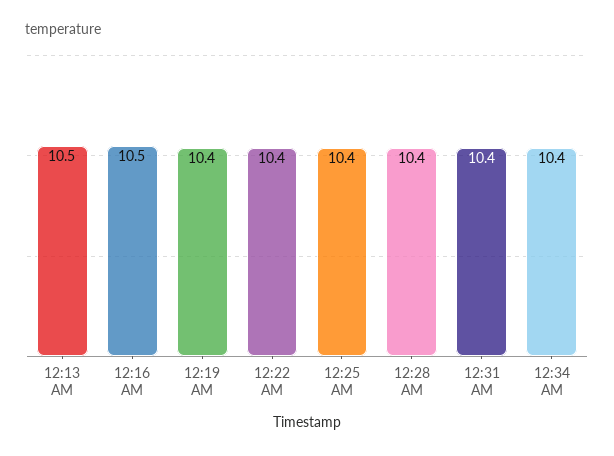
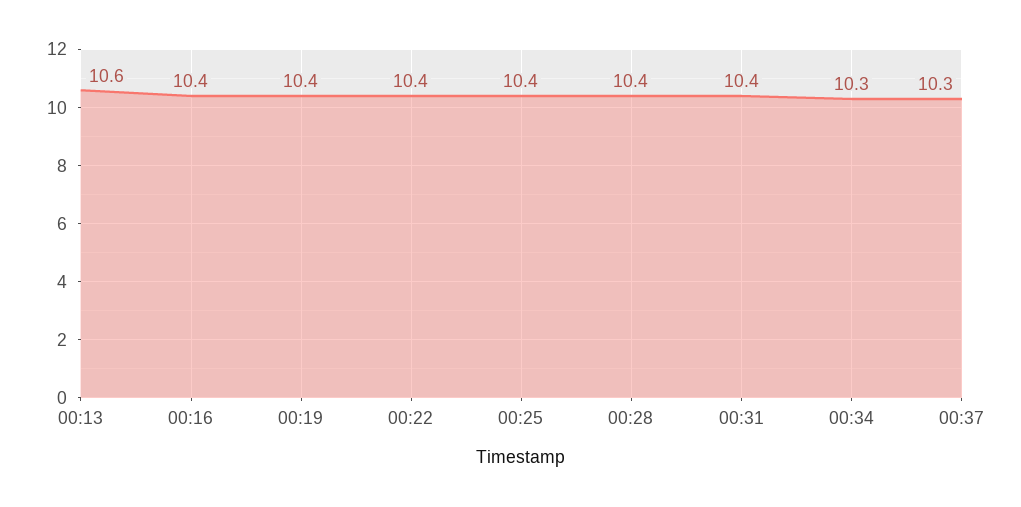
12:13 AM: 10.5 -> 10.6
12:16 AM: 10.5 -> 10.4
12:34 AM: 10.4 -> 10.3
00:37: none -> 10.3

